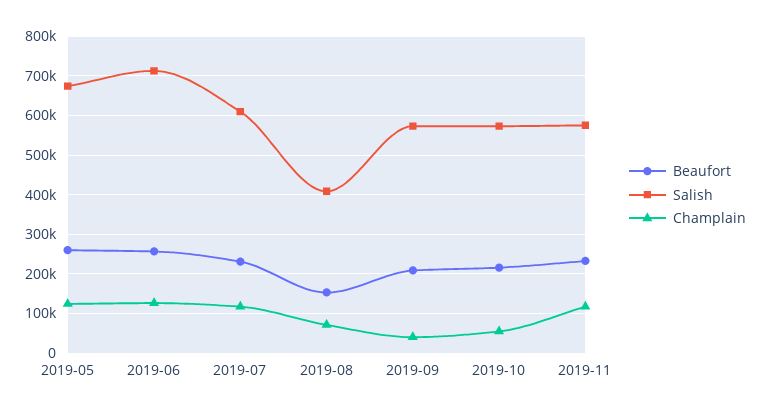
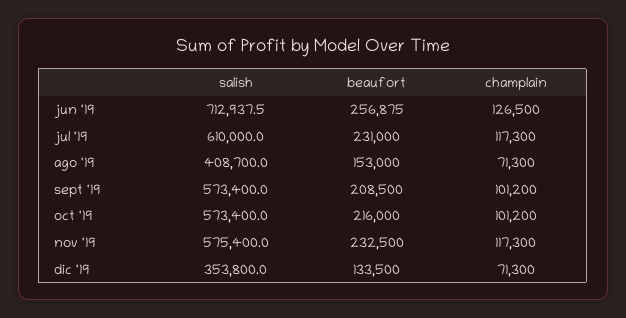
Beaufort, 2019-05: 260000 -> none
Salish, 2019-05: 680000 -> none
Champlain, 2019-05: 120000 -> none
Champlain, 2019-09: 40000 -> 101200
Champlain, 2019-10: 60000 -> 101200
Salish, dic '19: none -> 353800
Beaufort, dic '19: none -> 133500
Champlain, dic '19: none -> 71300

